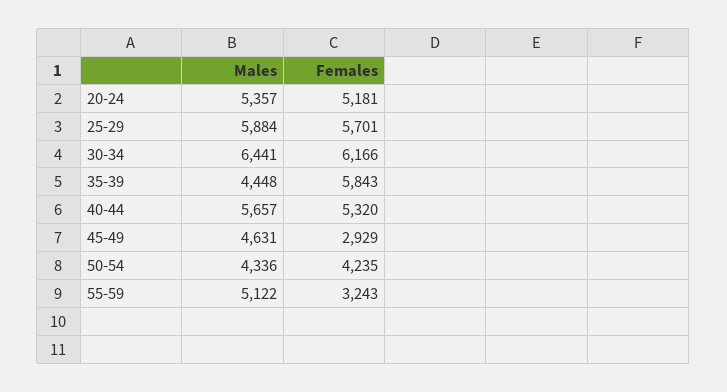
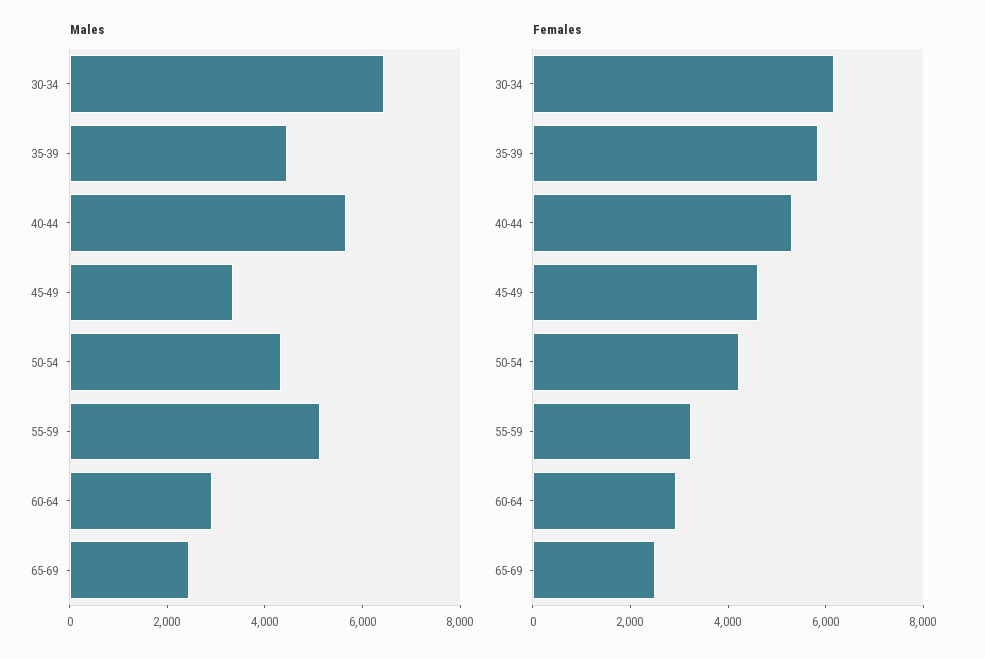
Males, 20-24: 5357 -> none
Females, 20-24: 5181 -> none
Males, 25-29: 5884 -> none
Females, 25-29: 5701 -> none
Males, 45-49: 4631 -> 3500
Females, 45-49: 2929 -> 4500
Males, 60-64: none -> 3000
Males, 65-69: none -> 2500
Females, 60-64: none -> 3000
Females, 65-69: none -> 2500

